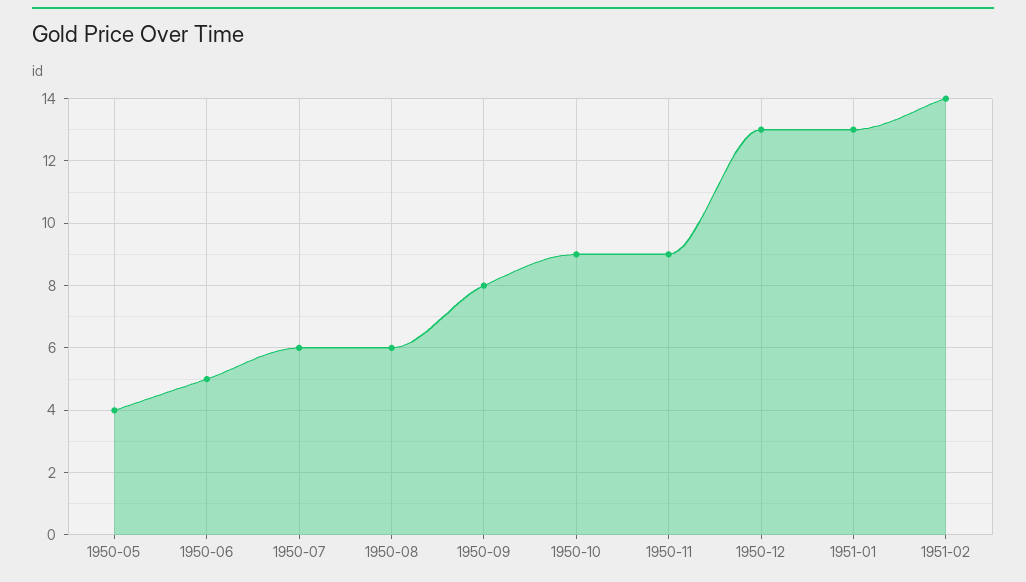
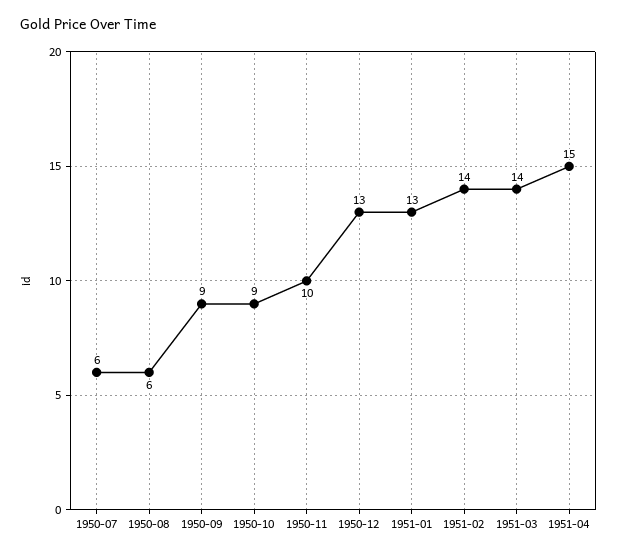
1950-05: 4 -> none
1950-06: 5 -> none
1950-09: 8 -> 9
1950-11: 9 -> 10
1951-03: none -> 14
1951-04: none -> 15

